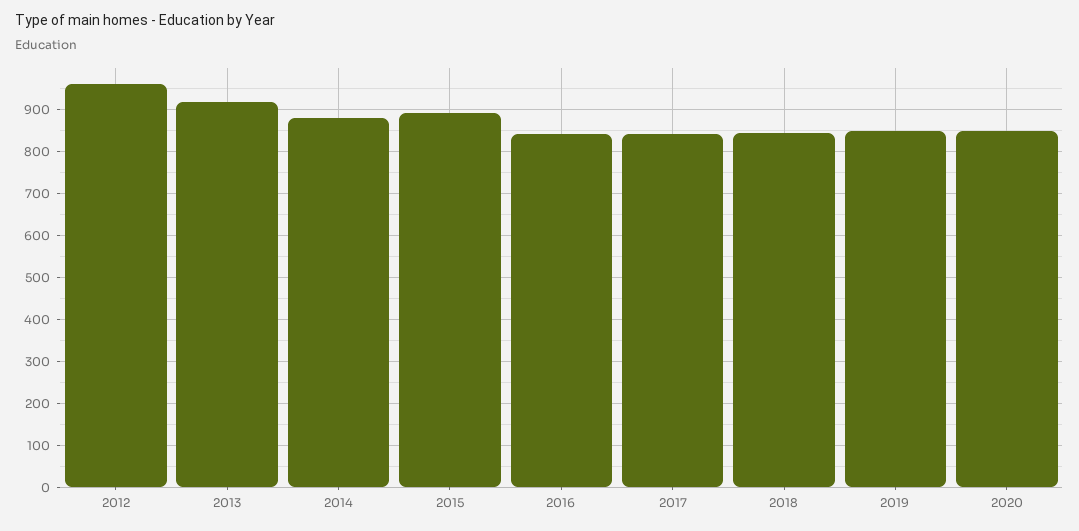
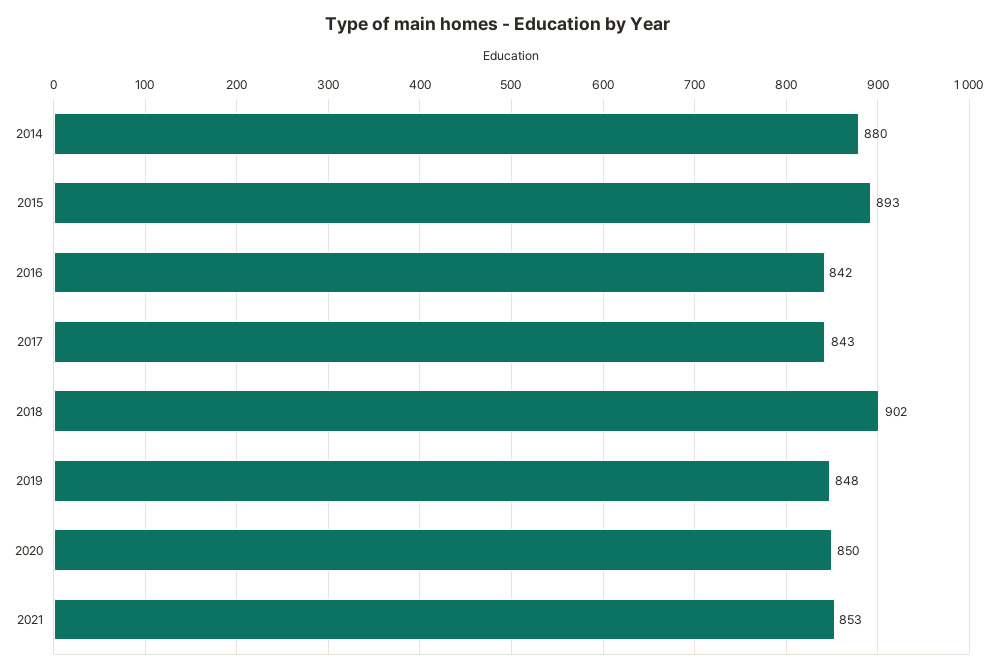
2012: 960 -> none
2013: 920 -> none
2018: 840 -> 902
2021: none -> 853

